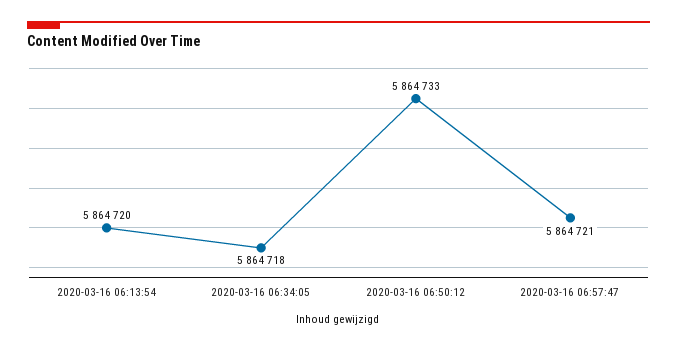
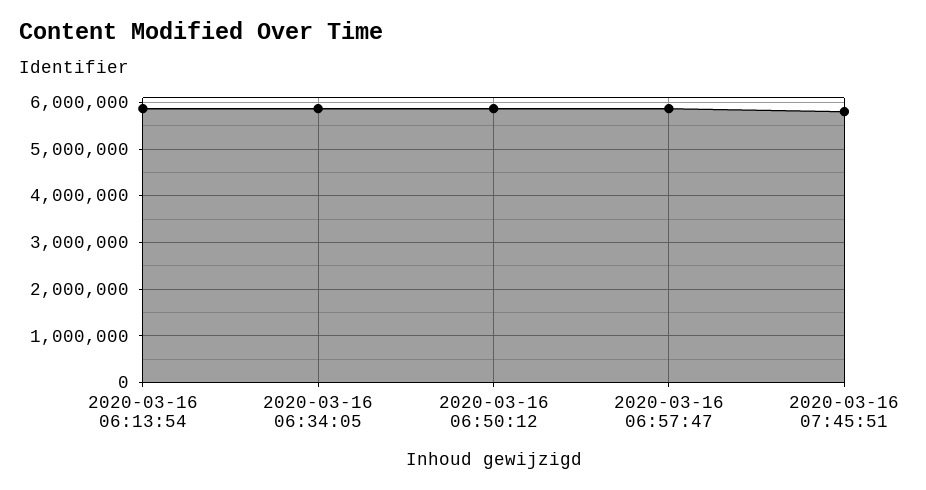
2020-03-16 07:45:51: none -> 5800000

